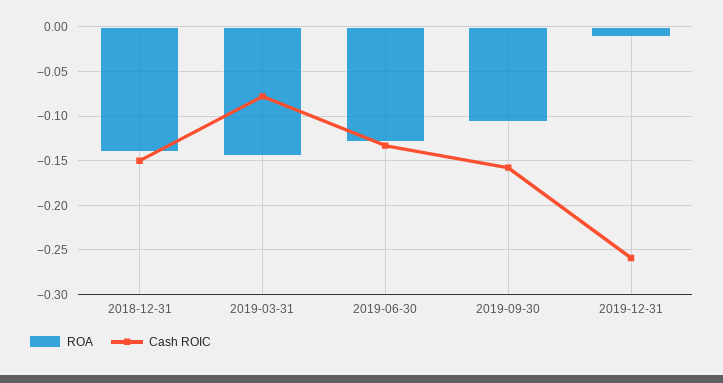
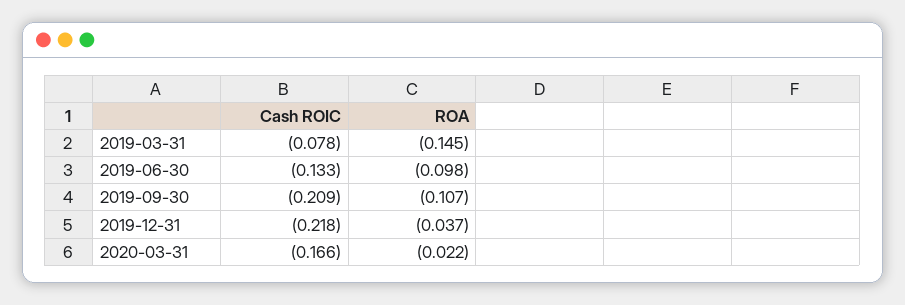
ROA, 2018-12-31: -0.14 -> none
Cash ROIC, 2018-12-31: -0.15 -> none
ROA, 2019-06-30: -0.13 -> -0.098
Cash ROIC, 2019-09-30: -0.16 -> -0.209
ROA, 2019-12-31: -0.01 -> -0.037
Cash ROIC, 2019-12-31: -0.26 -> -0.218
Cash ROIC, 2020-03-31: none -> -0.166
ROA, 2020-03-31: none -> -0.022

